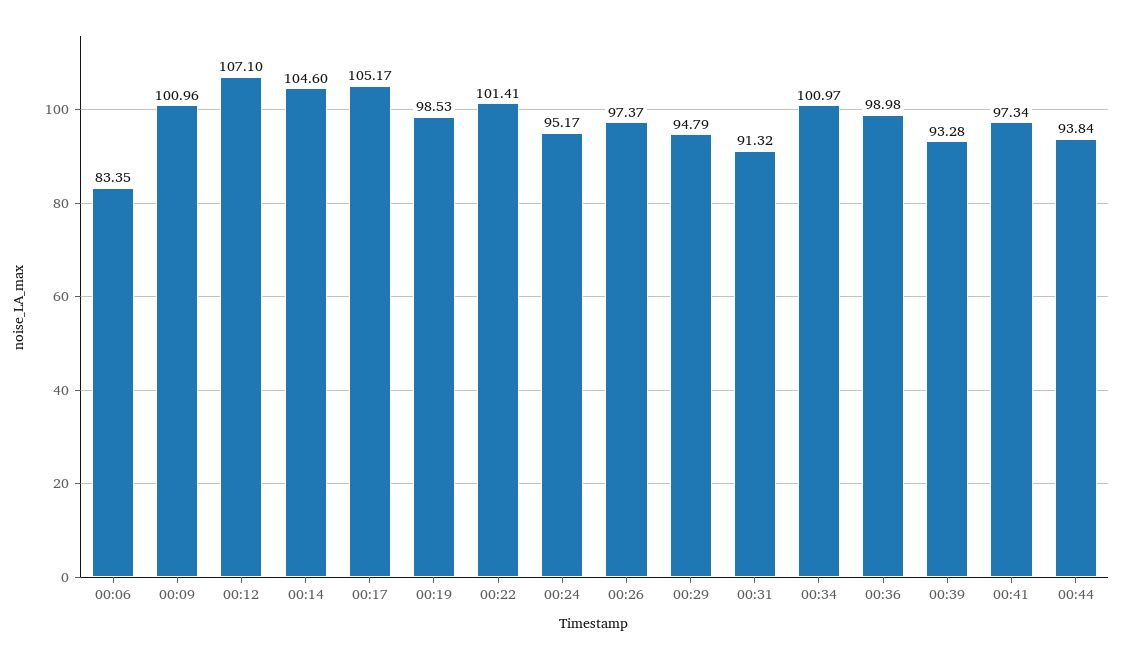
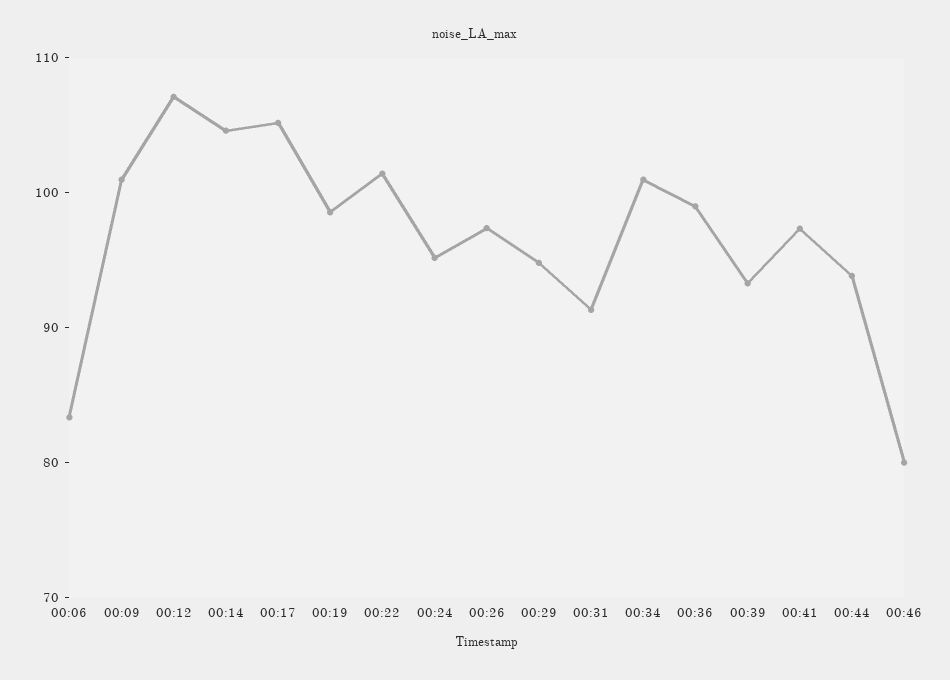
00:46: none -> 80

